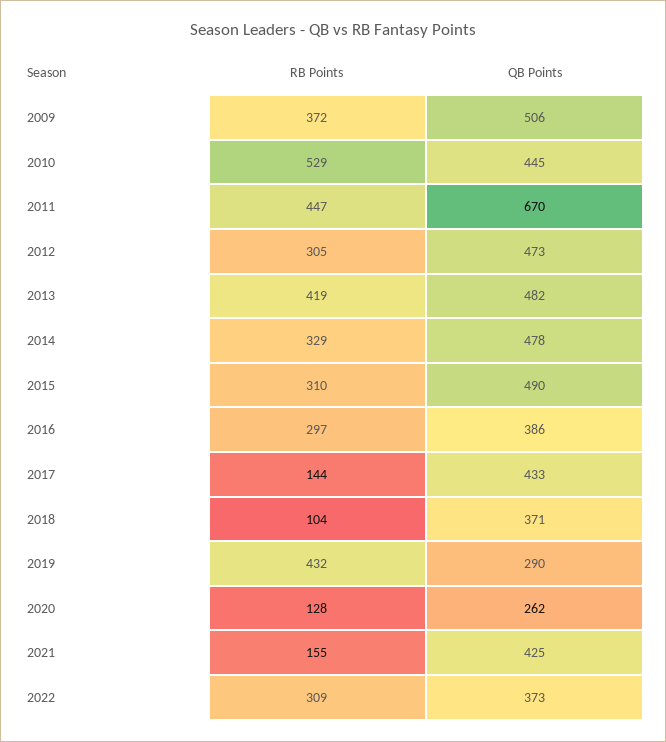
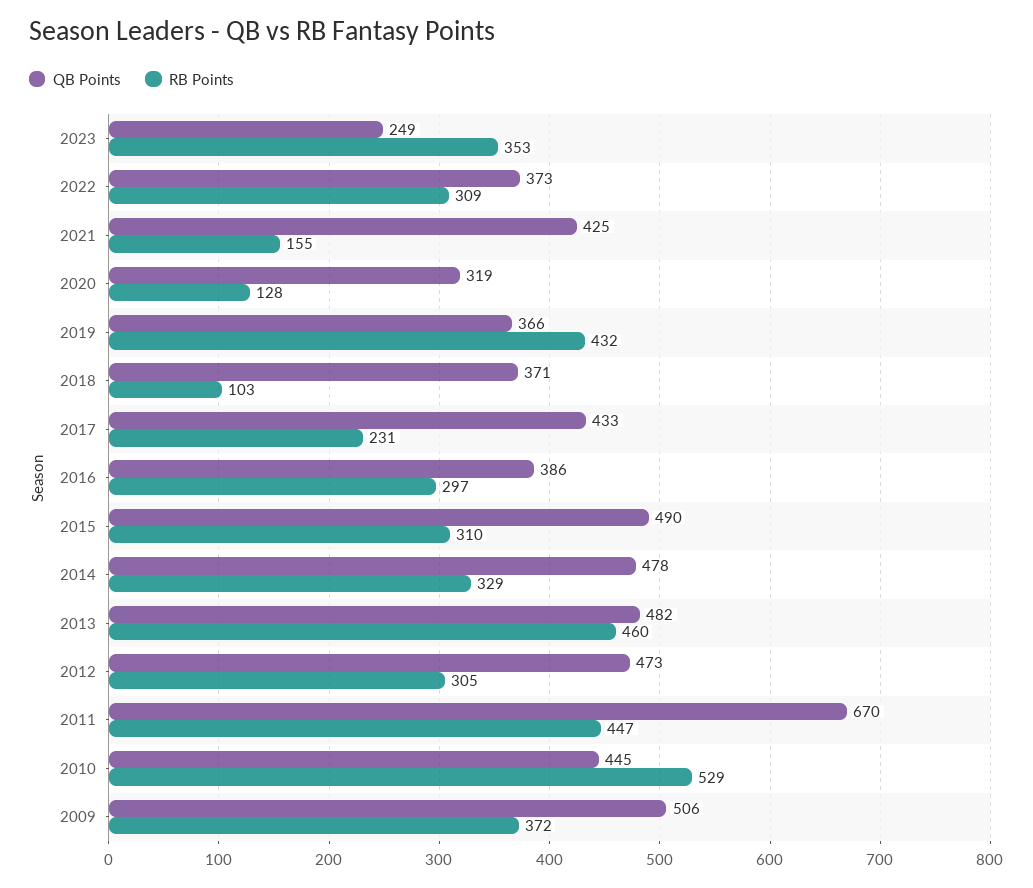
RB Points, 2013: 419 -> 460
RB Points, 2017: 144 -> 231
RB Points, 2018: 104 -> 103
QB Points, 2019: 290 -> 366
QB Points, 2020: 262 -> 319
QB Points, 2023: none -> 249
RB Points, 2023: none -> 353

